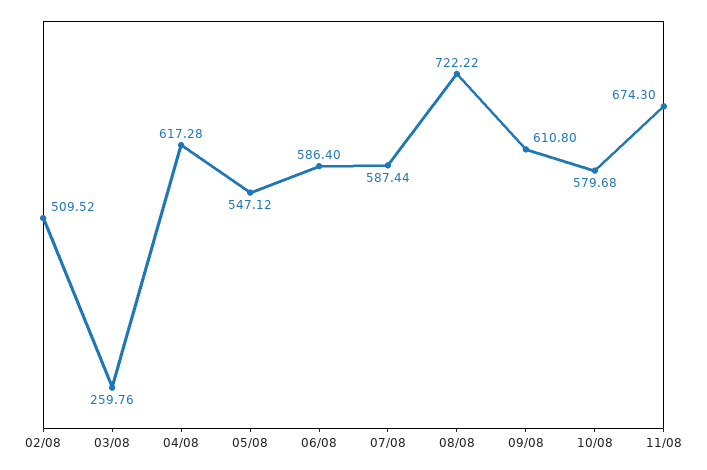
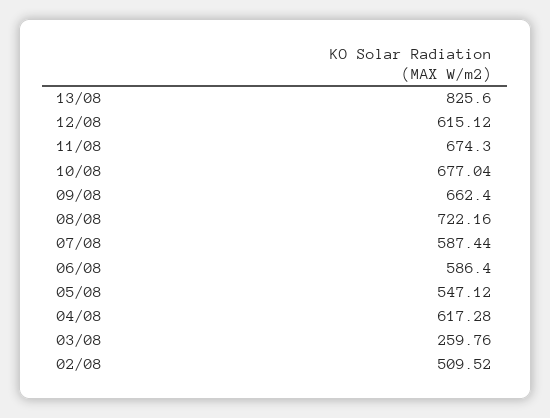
08/08: 722.22 -> 722.16
09/08: 610.8 -> 662.4
10/08: 579.68 -> 677.04
13/08: none -> 825.6
12/08: none -> 615.12

